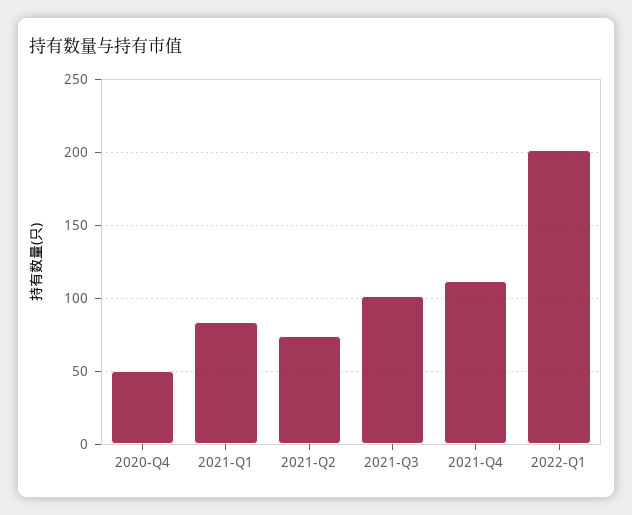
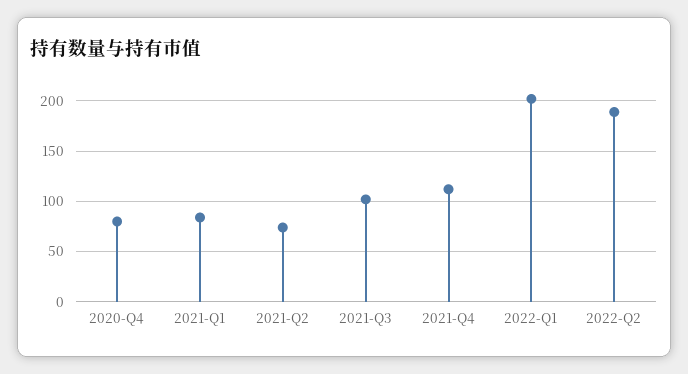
2020-Q4: 50 -> 80
2022-Q2: none -> 190

